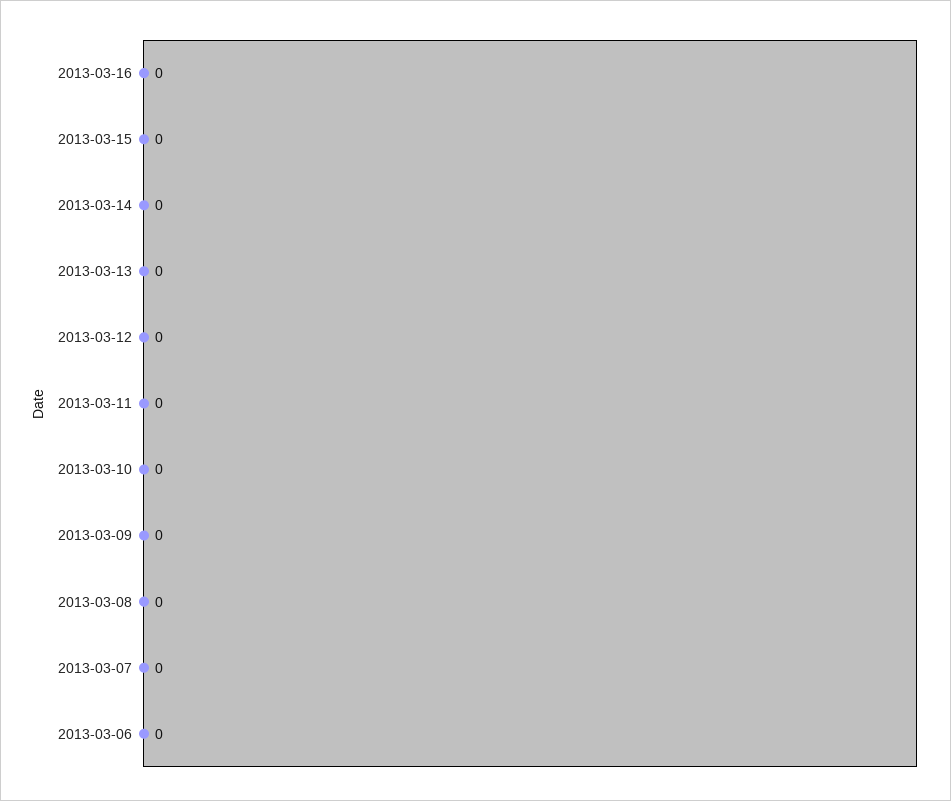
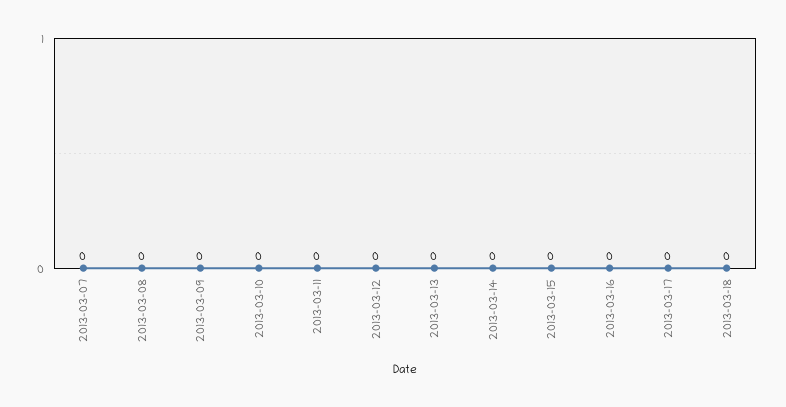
2013-03-06: 0 -> none
2013-03-17: none -> 0
2013-03-18: none -> 0

